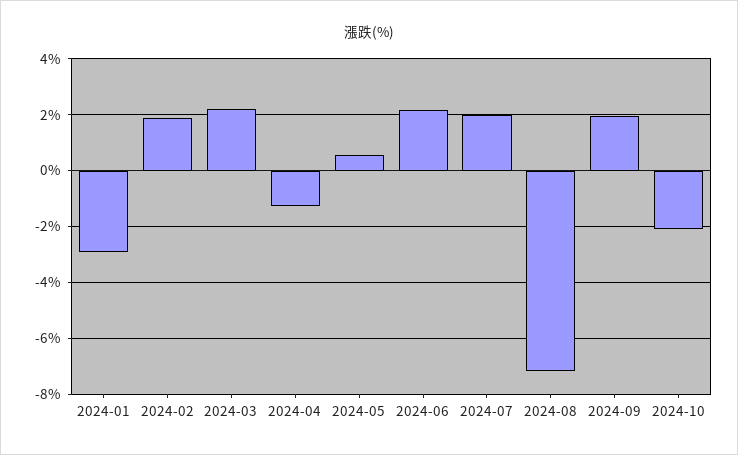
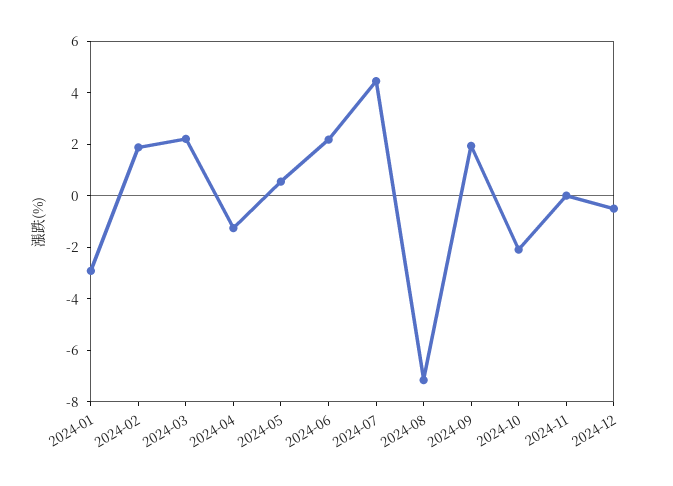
2024-07: 2 -> 4.5
2024-11: none -> 0
2024-12: none -> -0.5

